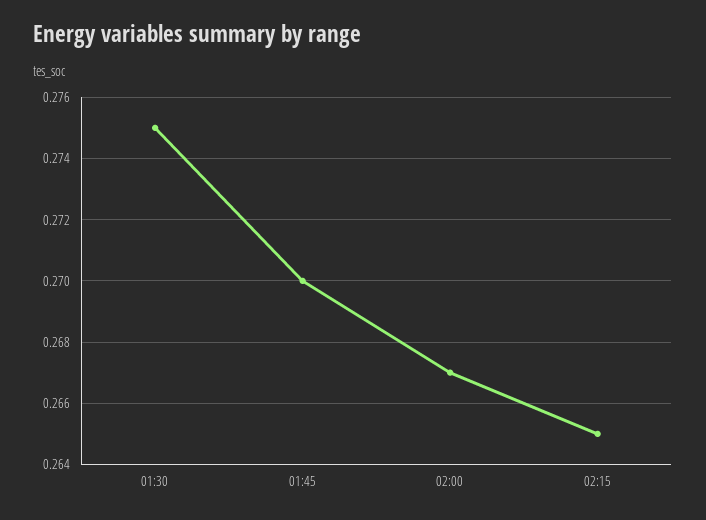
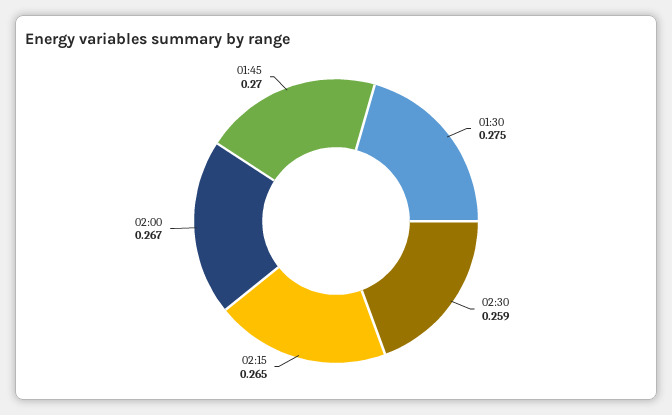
02:30: none -> 0.259

